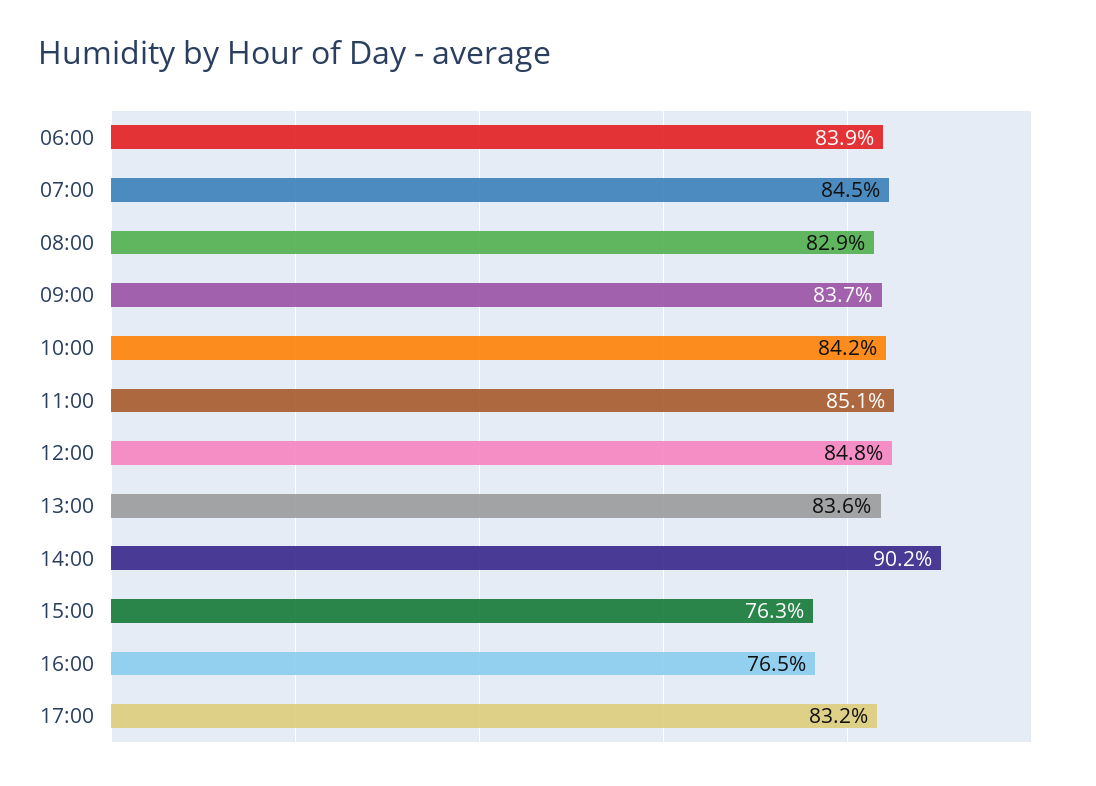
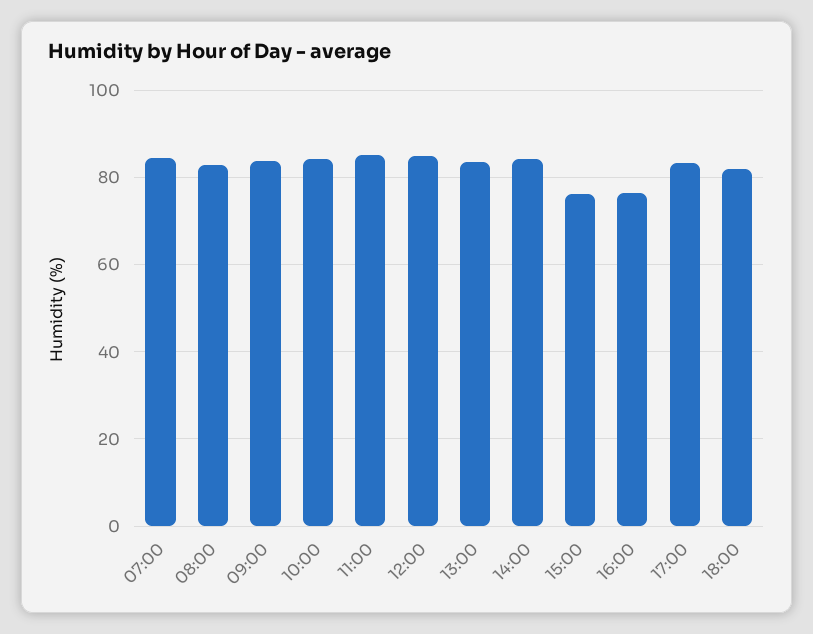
06:00: 83.9 -> none
14:00: 90.2 -> 84
18:00: none -> 82

